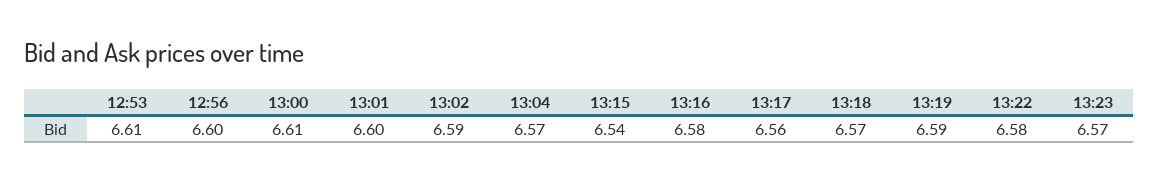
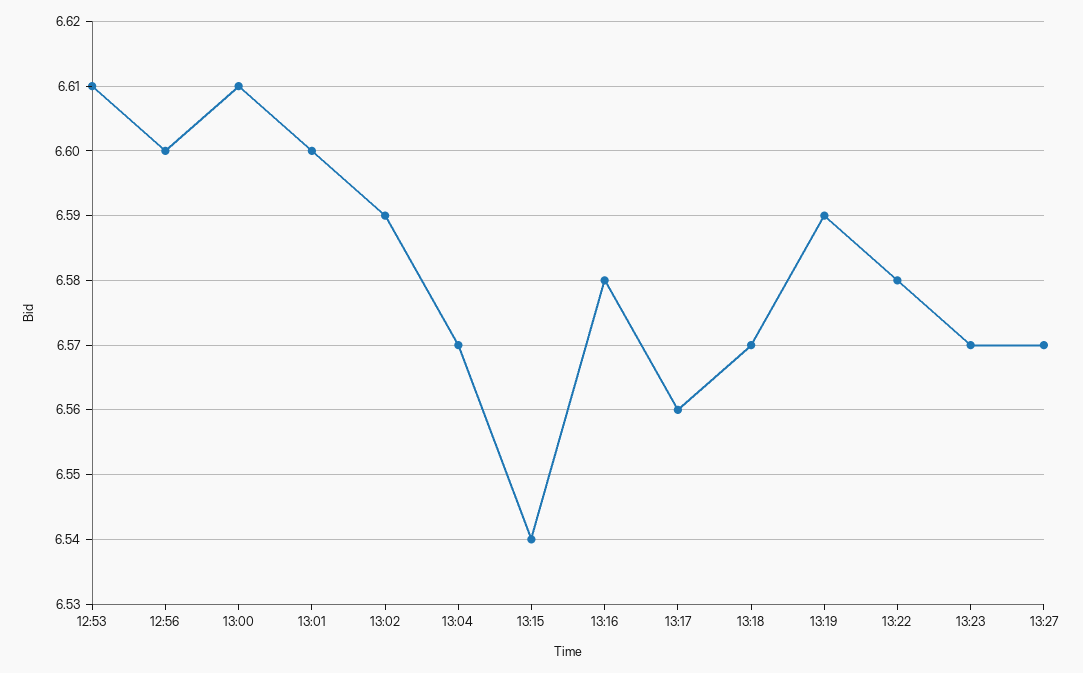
13:27: none -> 6.57

